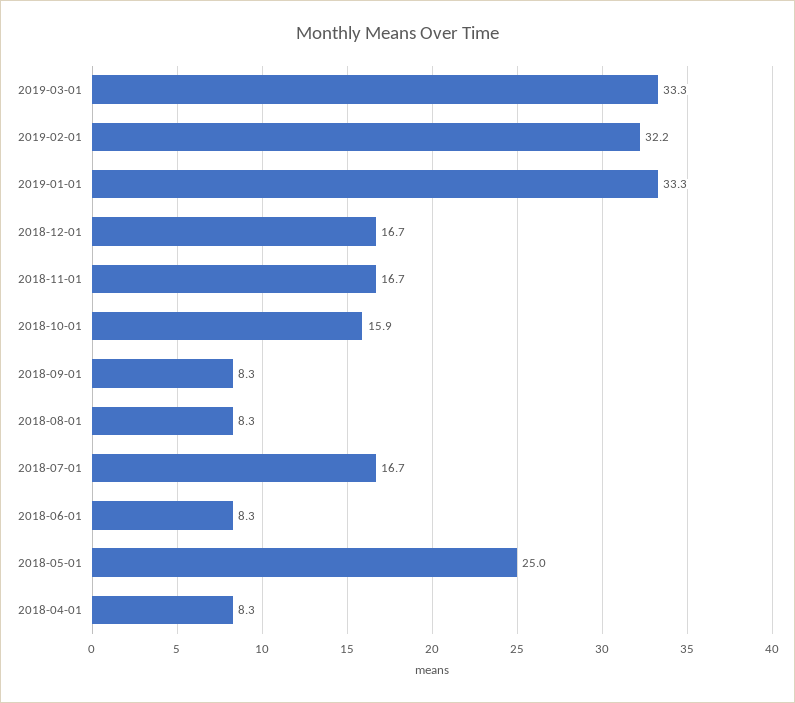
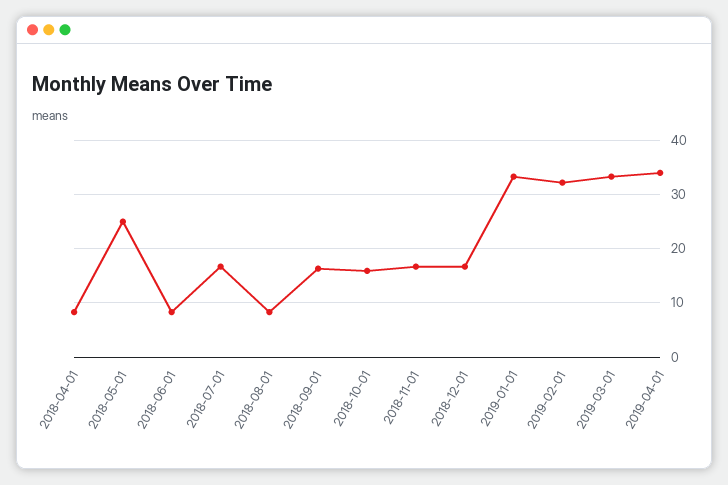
2018-09-01: 8.3 -> 16
2019-04-01: none -> 34

